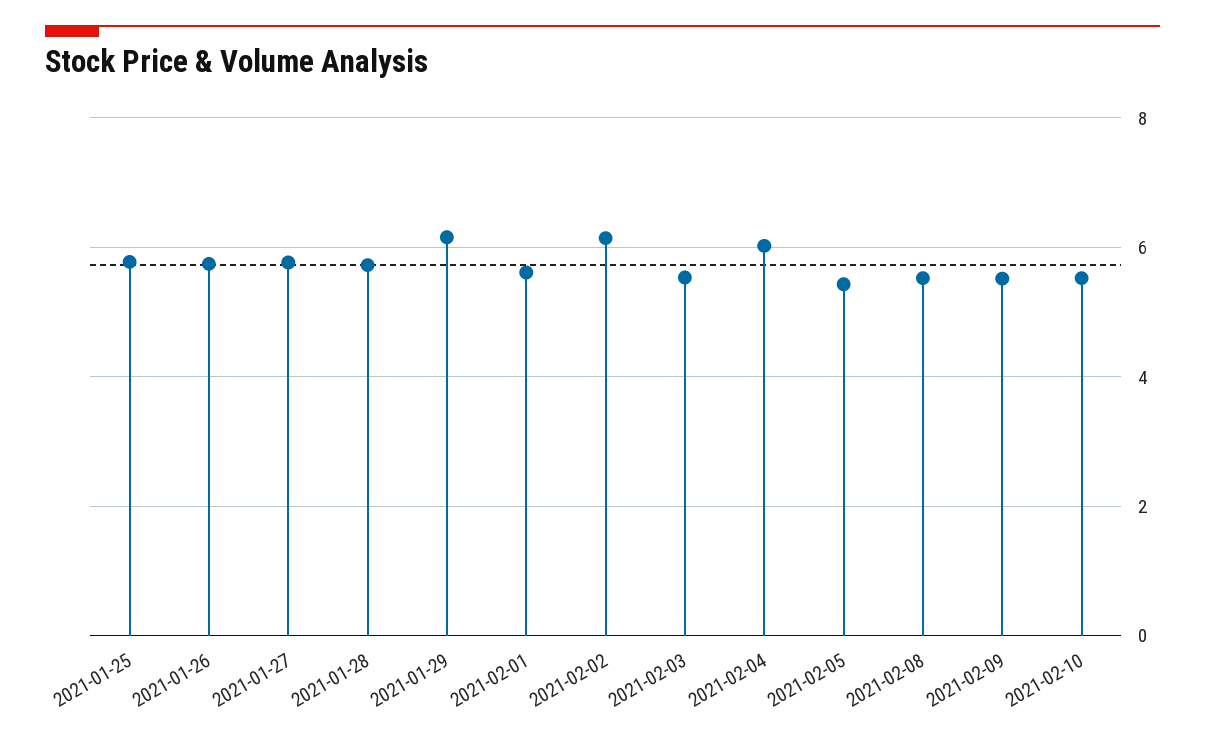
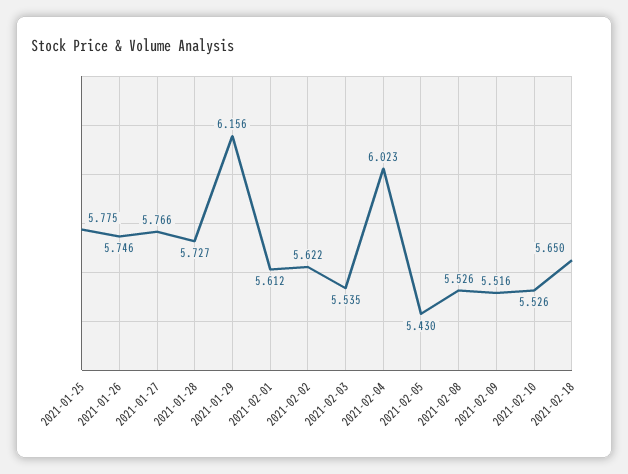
2021-02-02: 6.2 -> 5.622
2021-02-18: none -> 5.65

